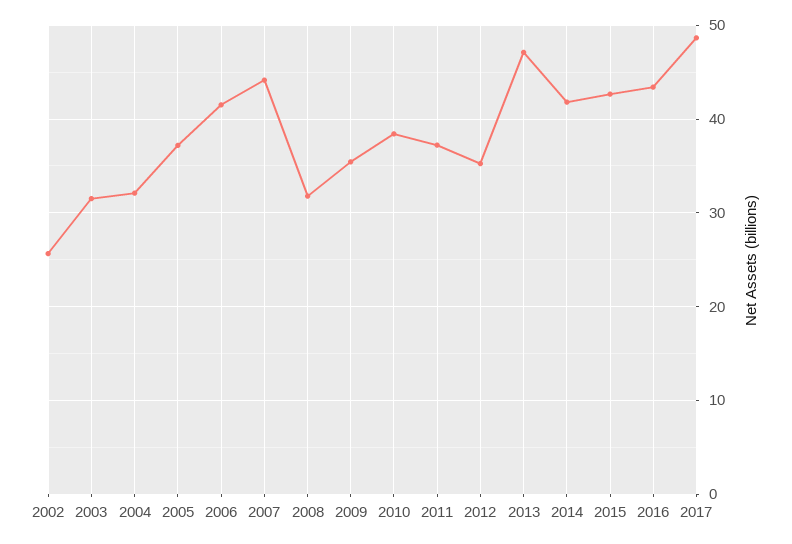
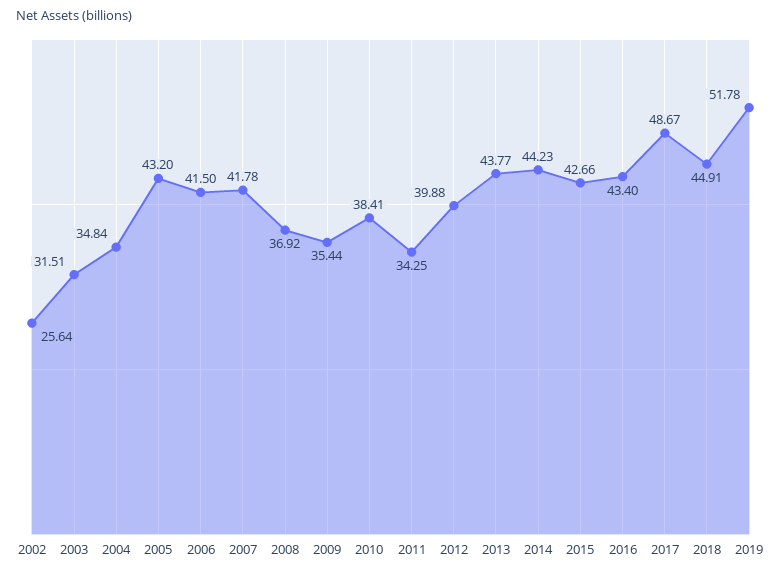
2004: 32 -> 34.84
2005: 37 -> 43.2
2007: 44 -> 41.78
2008: 32 -> 36.92
2011: 37 -> 34.25
2012: 35 -> 39.88
2013: 47 -> 43.77
2014: 42 -> 44.23
2018: none -> 44.91
2019: none -> 51.78

